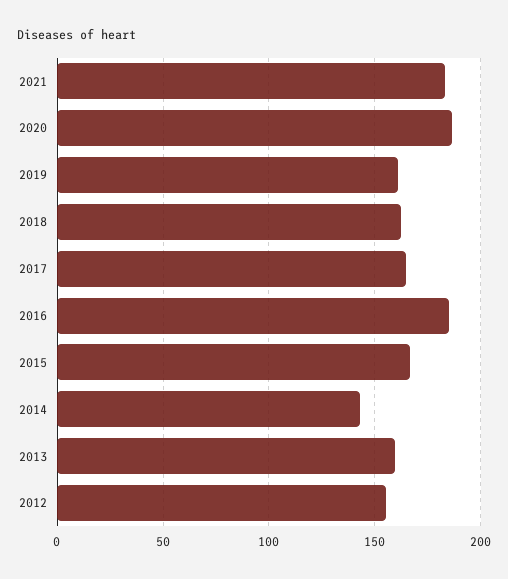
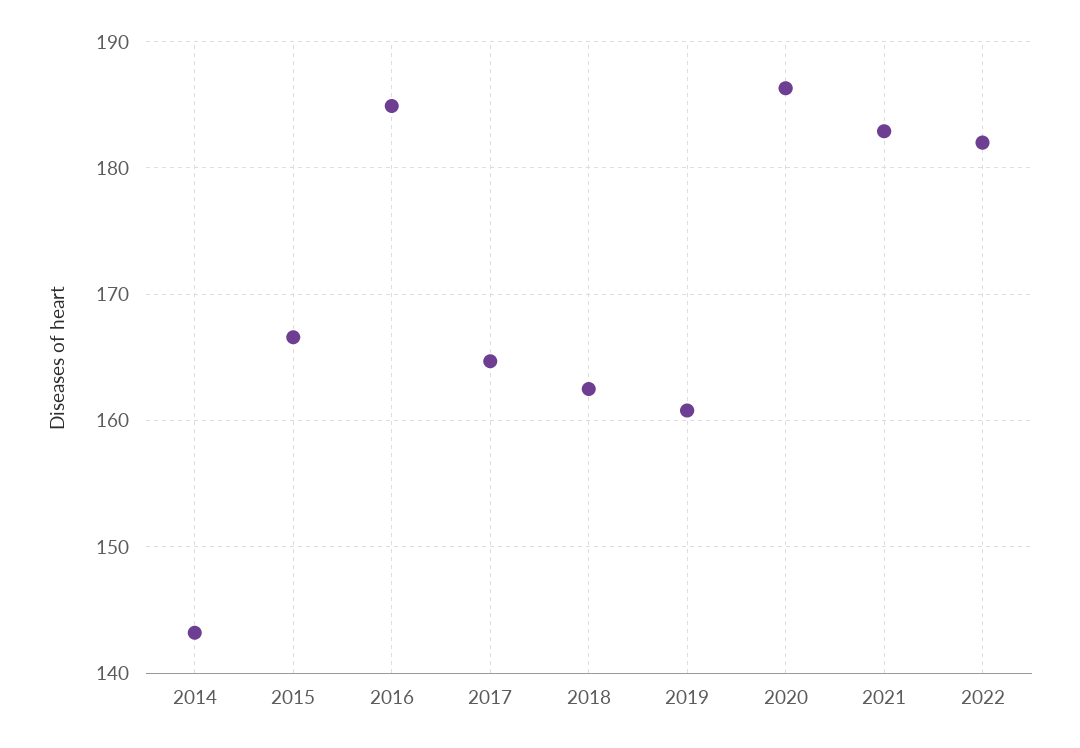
2013: 160 -> none
2012: 155 -> none
2022: none -> 182

